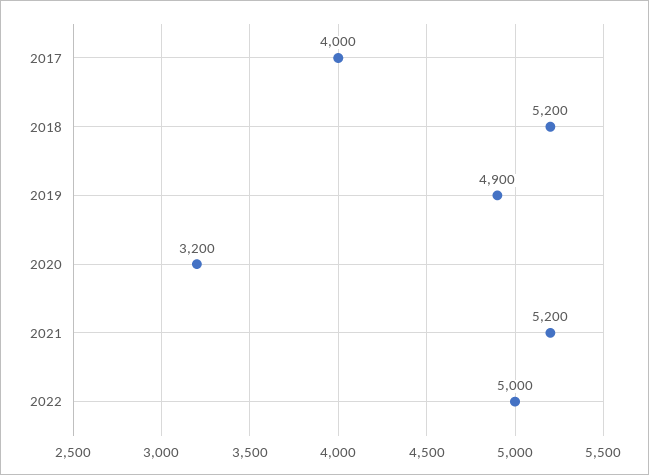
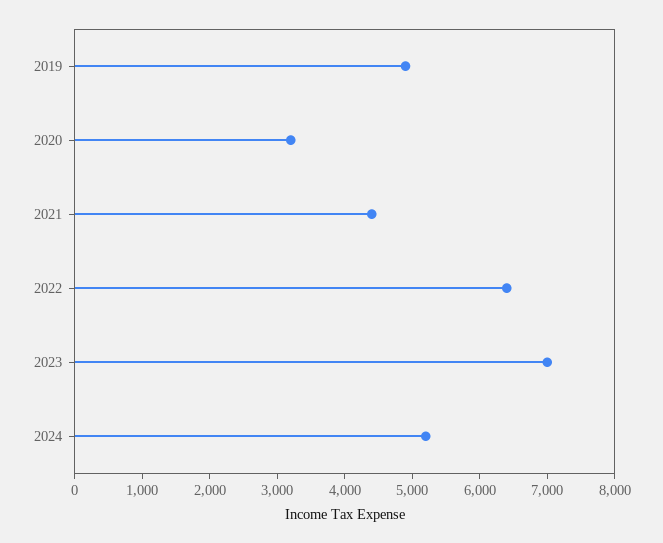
2017: 4000 -> none
2018: 5200 -> none
2021: 5200 -> 4400
2022: 5000 -> 6400
2023: none -> 7000
2024: none -> 5200

